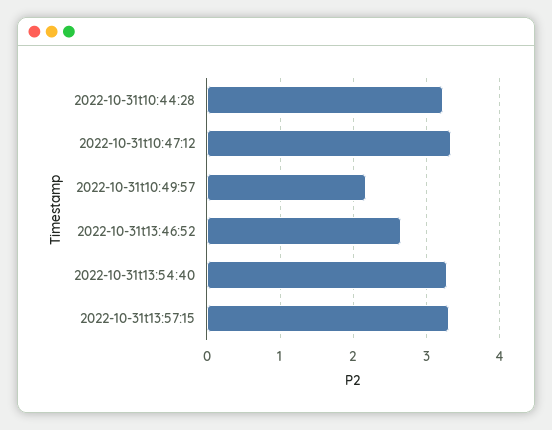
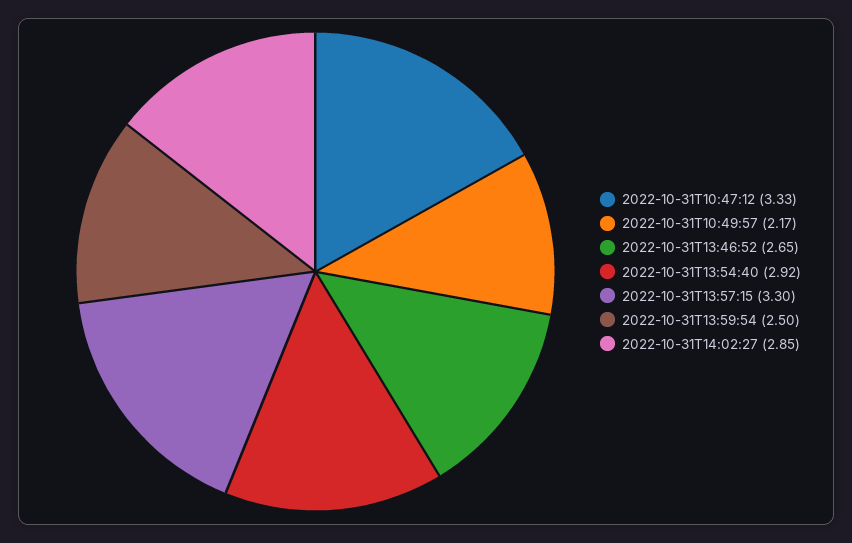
2022-10-31t10:44:28: 3.2 -> none
2022-10-31t13:54:40: 3.3 -> 2.92
2022-10-31T13:59:54: none -> 2.5
2022-10-31T14:02:27: none -> 2.85

